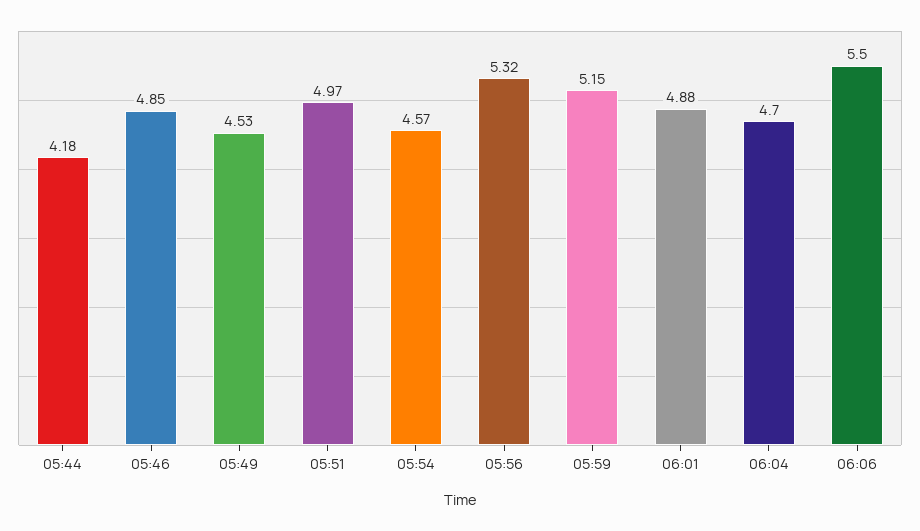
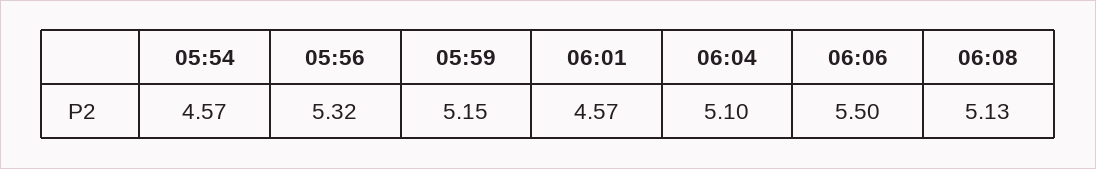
05:44: 4.18 -> none
05:46: 4.85 -> none
05:49: 4.53 -> none
05:51: 4.97 -> none
06:01: 4.88 -> 4.57
06:04: 4.7 -> 5.1
06:08: none -> 5.13

